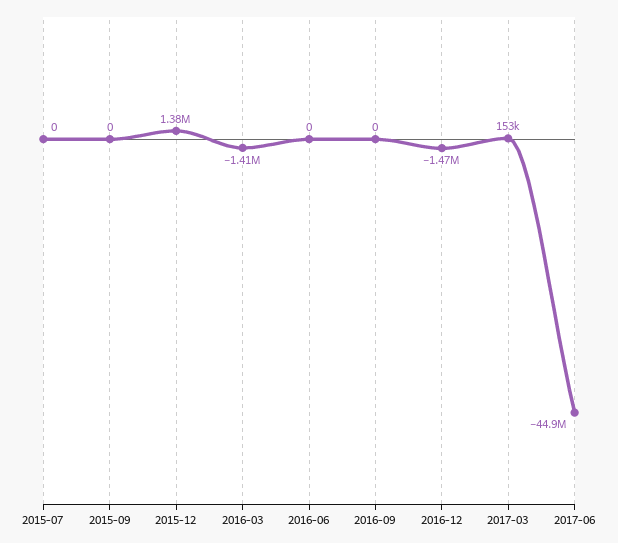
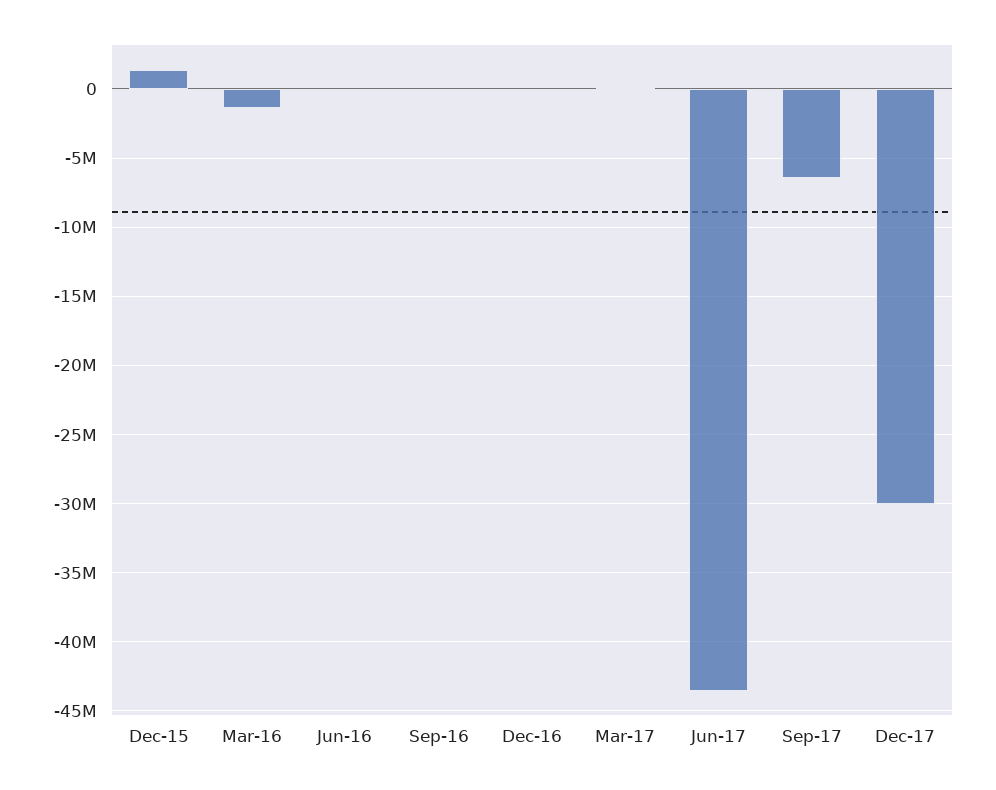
2015-07: 0 -> none
2015-09: 0 -> none
2016-12: -1470000 -> 0
2017-06: -44900000 -> -43500000
Sep-17: none -> -6500000
Dec-17: none -> -30000000

